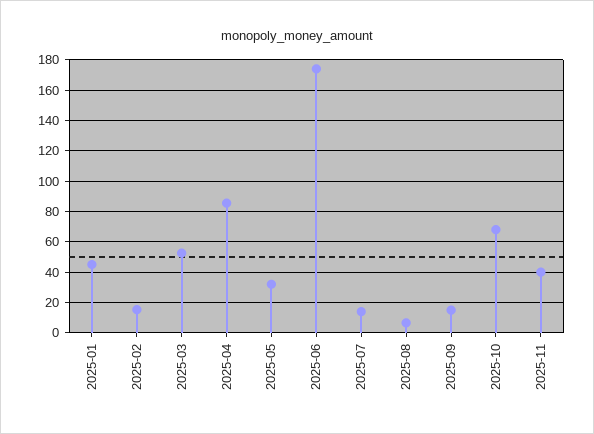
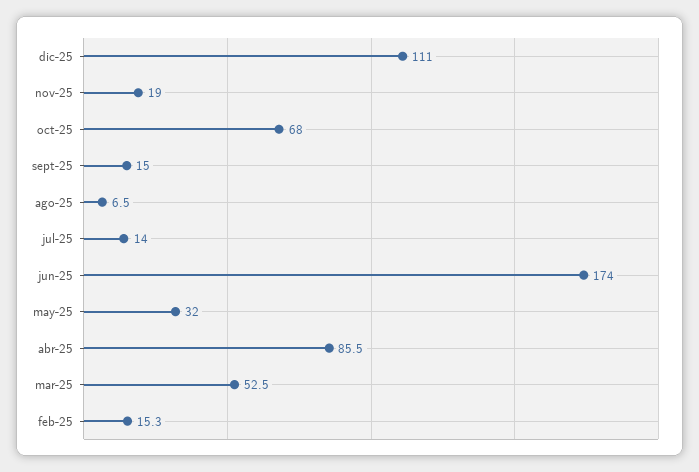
2025-01: 45 -> none
2025-11: 40 -> 19
dic-25: none -> 111

